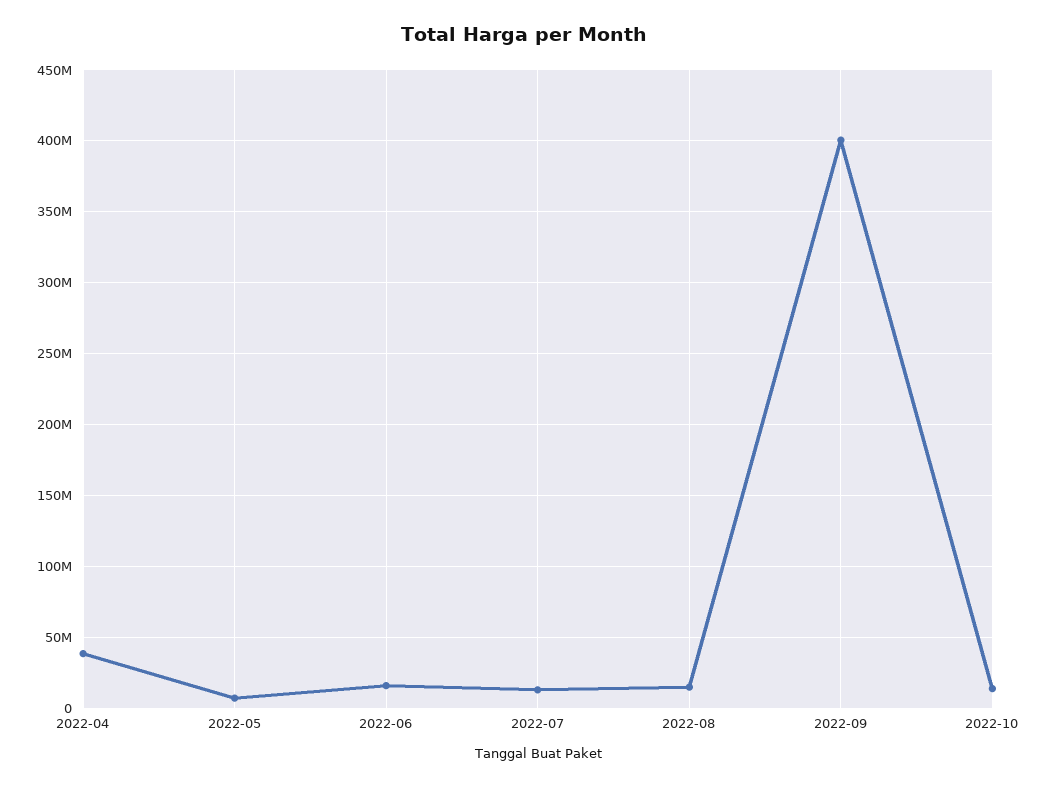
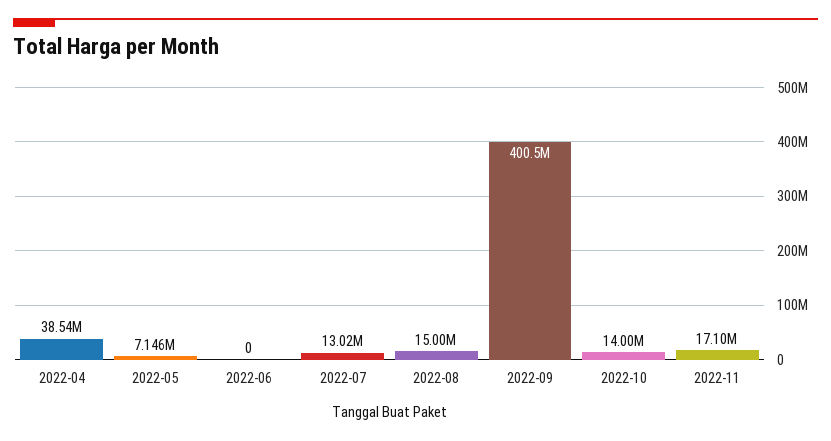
2022-06: 15000000 -> 0
2022-11: none -> 17100000

